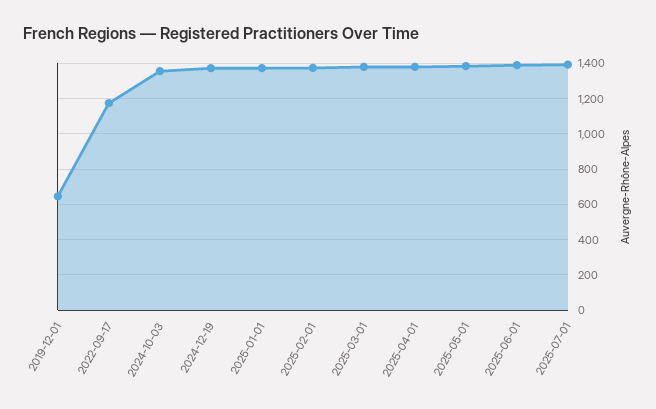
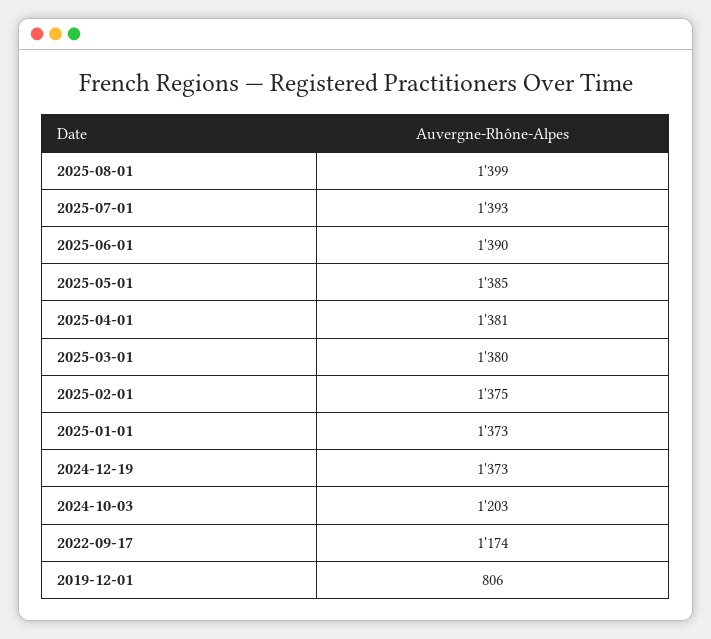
2019-12-01: 650 -> 806
2024-10-03: 1350 -> 1203
2025-08-01: none -> 1399

